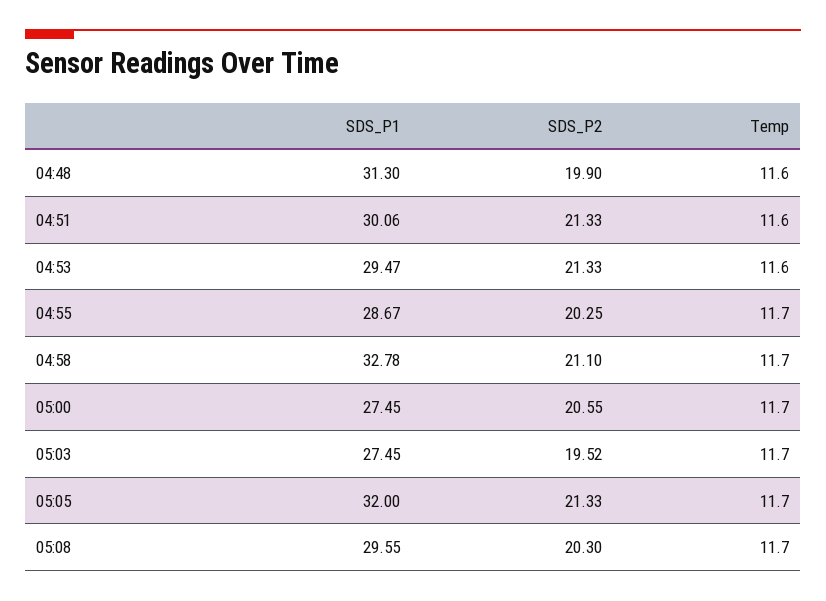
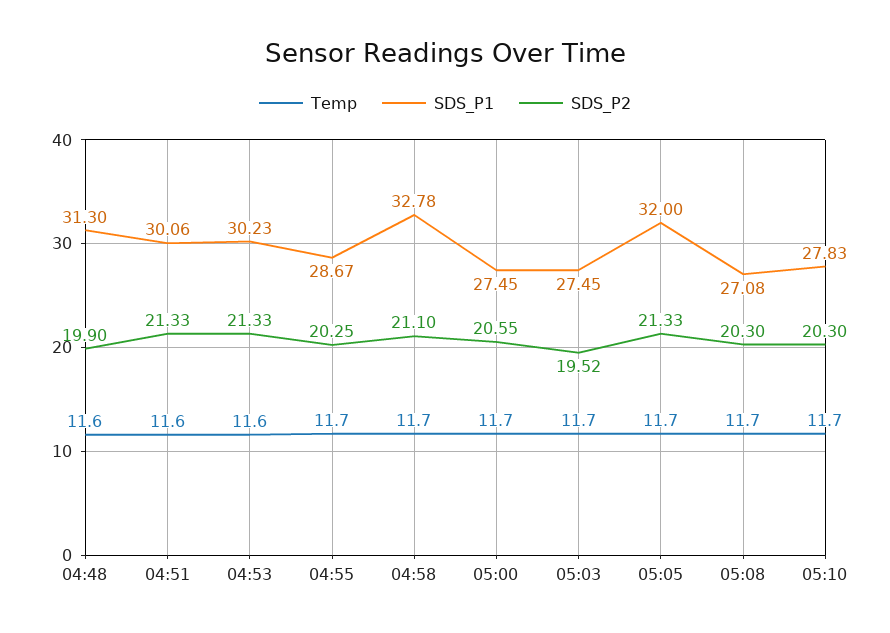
SDS_P1, 04:53: 29.47 -> 30.23
SDS_P1, 05:08: 29.55 -> 27.08
Temp, 05:10: none -> 11.7
SDS_P1, 05:10: none -> 27.83
SDS_P2, 05:10: none -> 20.3

